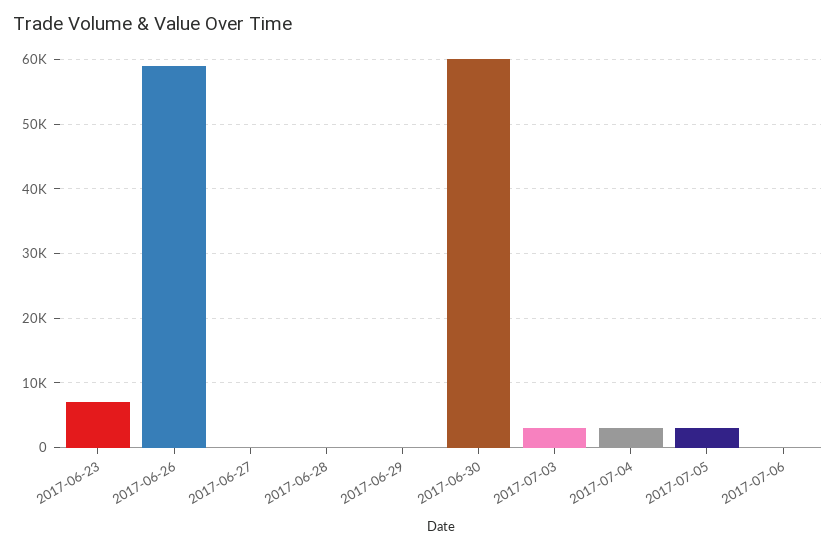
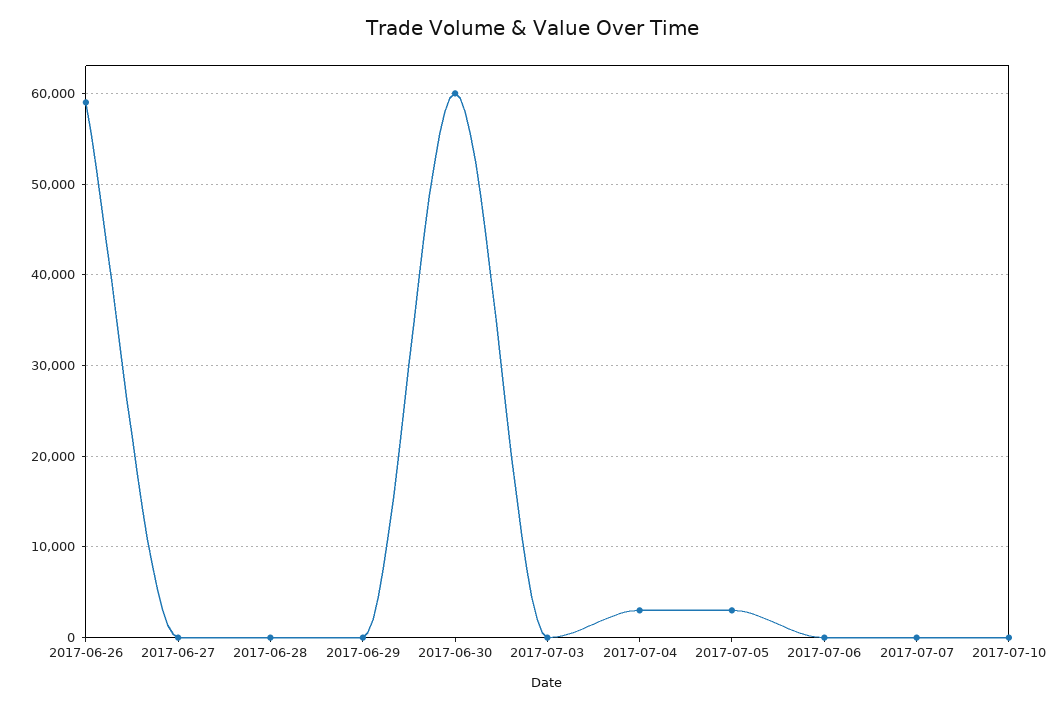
2017-06-23: 7000 -> none
2017-07-03: 3000 -> 0
2017-07-07: none -> 0
2017-07-10: none -> 0

